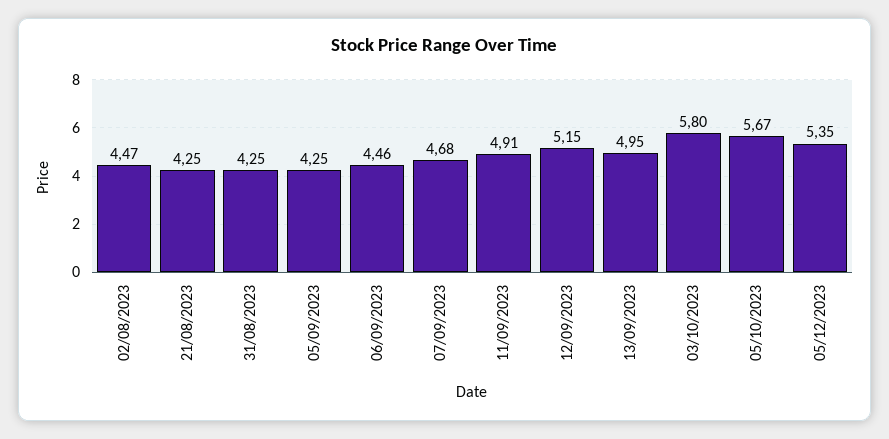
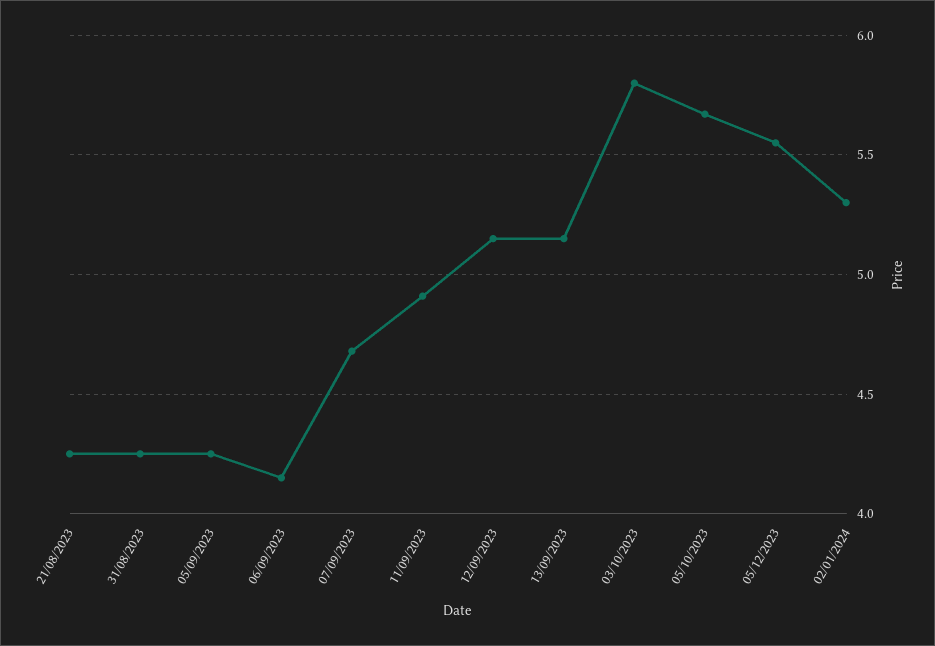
02/08/2023: 4.47 -> none
06/09/2023: 4.46 -> 4.15
13/09/2023: 4.95 -> 5.15
05/12/2023: 5.35 -> 5.55
02/01/2024: none -> 5.3

